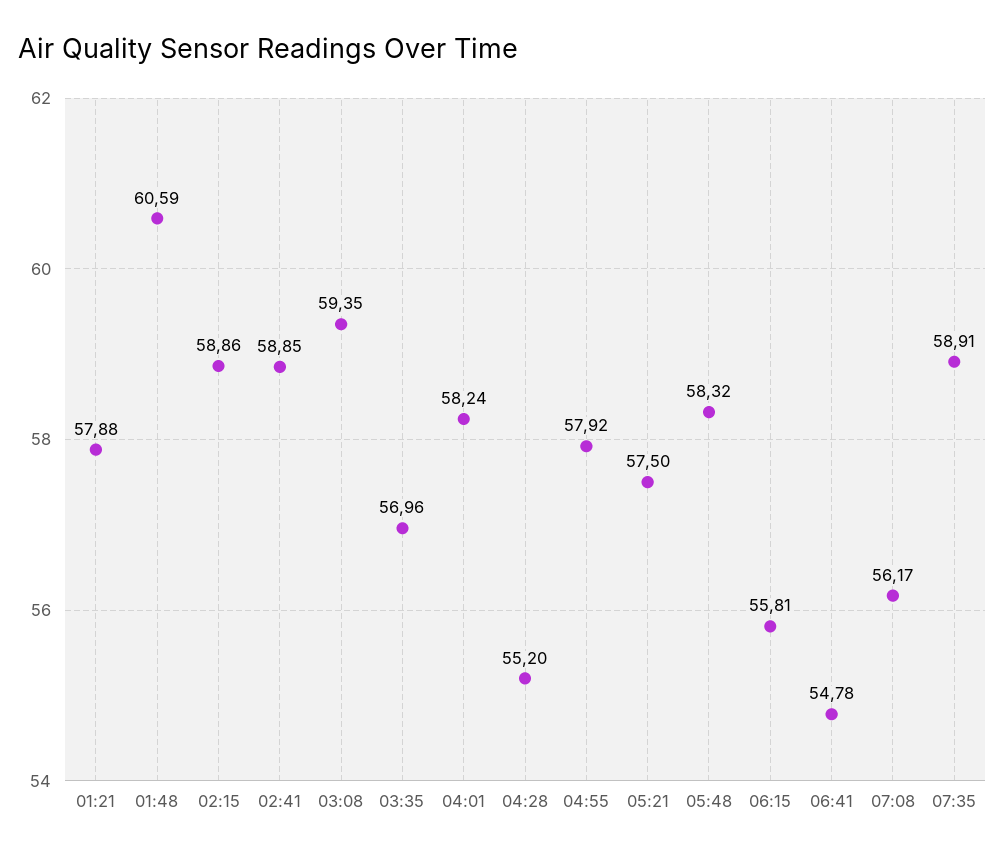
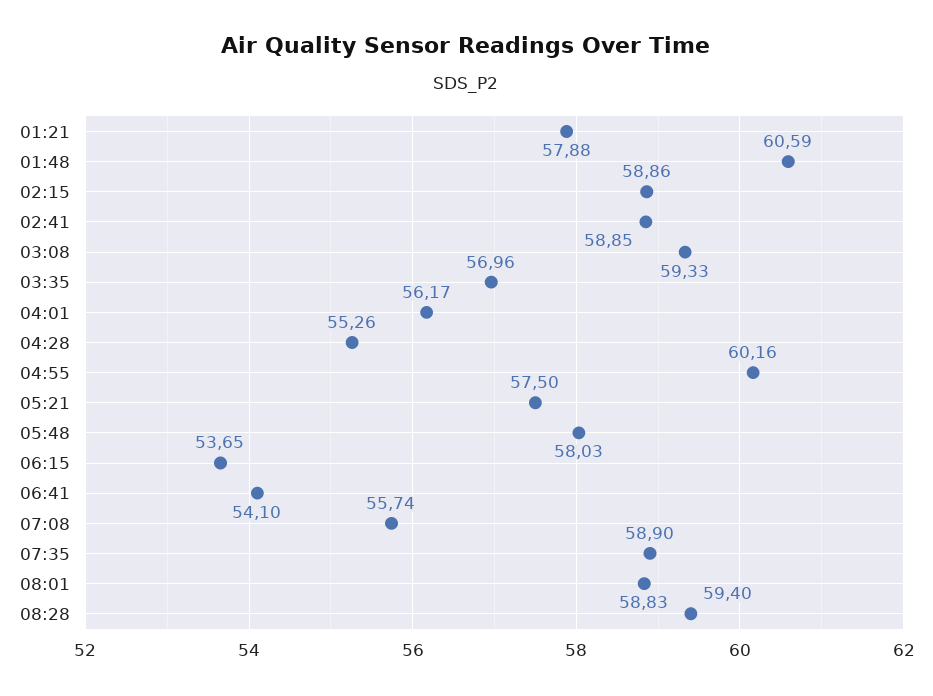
03:08: 59.35 -> 59.33
04:01: 58.24 -> 56.17
04:28: 55.2 -> 55.26
04:55: 57.92 -> 60.16
05:48: 58.32 -> 58.03
06:15: 55.81 -> 53.65
06:41: 54.78 -> 54.1
07:08: 56.17 -> 55.74
07:35: 58.91 -> 58.9
08:01: none -> 58.83
08:28: none -> 59.4

